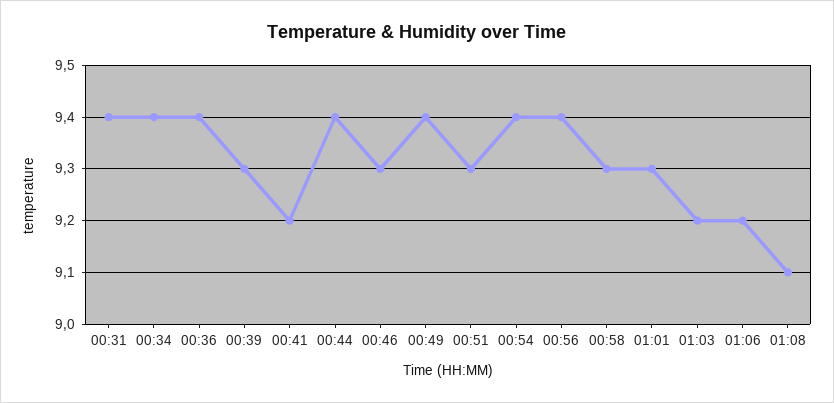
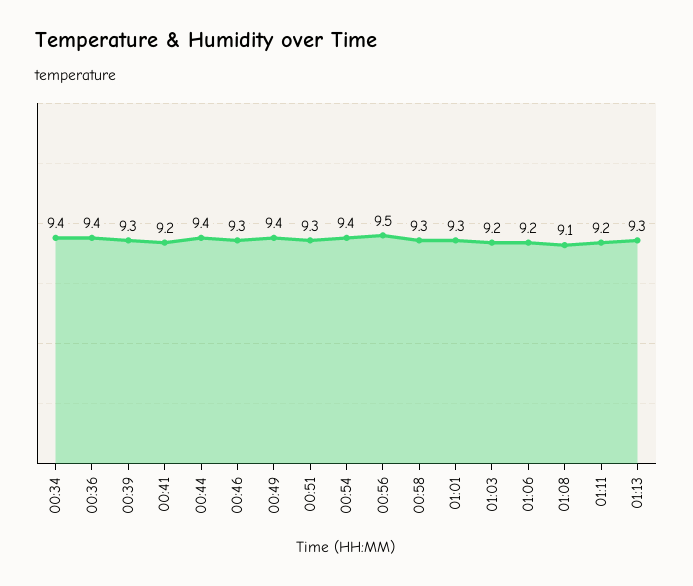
00:31: 9.4 -> none
00:56: 9.4 -> 9.5
01:11: none -> 9.2
01:13: none -> 9.3

